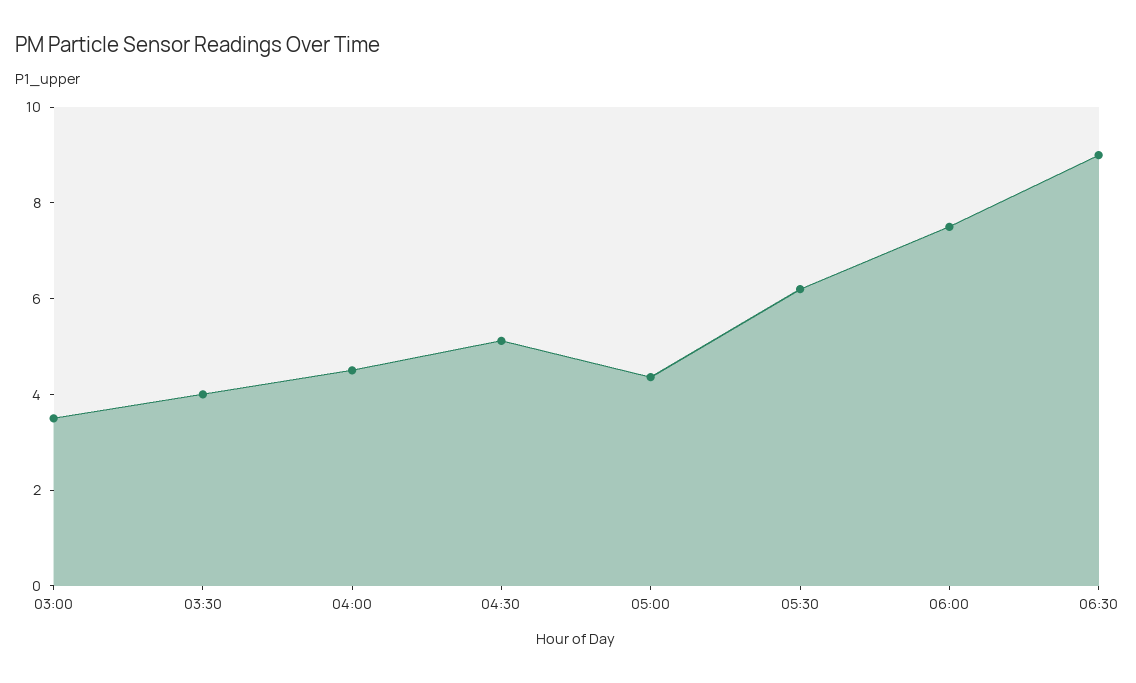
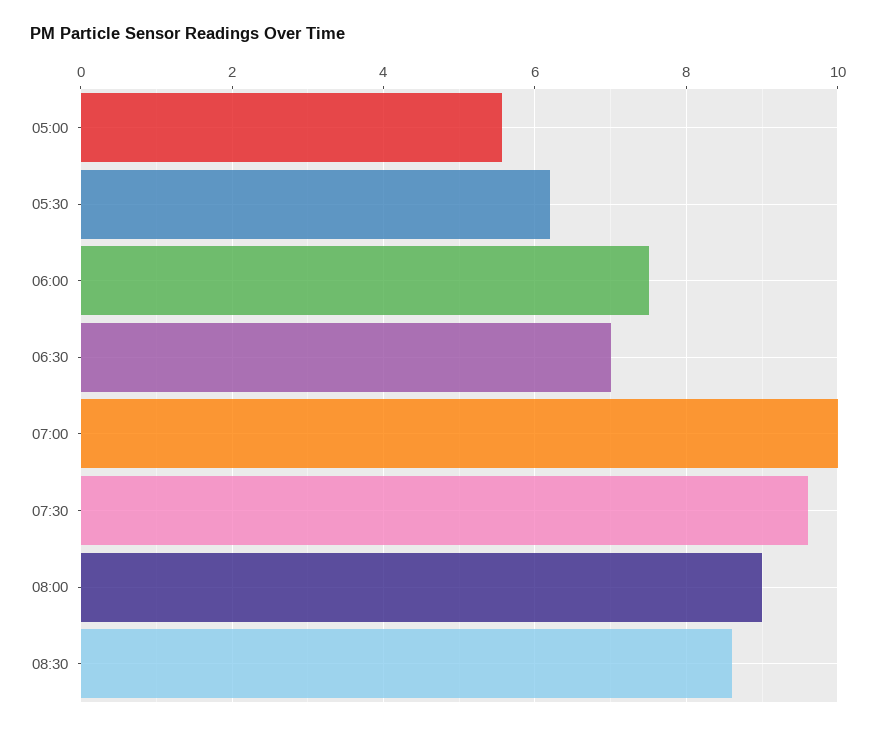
03:00: 3.5 -> none
03:30: 4 -> none
04:00: 4.5 -> none
04:30: 5 -> none
05:00: 4.5 -> 5.6
06:30: 9 -> 7
07:00: none -> 10
07:30: none -> 9.6
08:00: none -> 9
08:30: none -> 8.6

